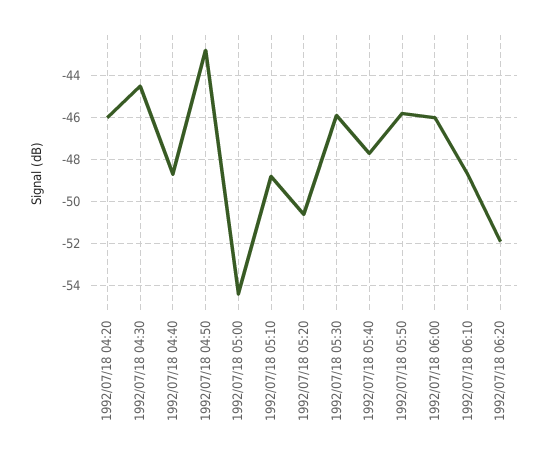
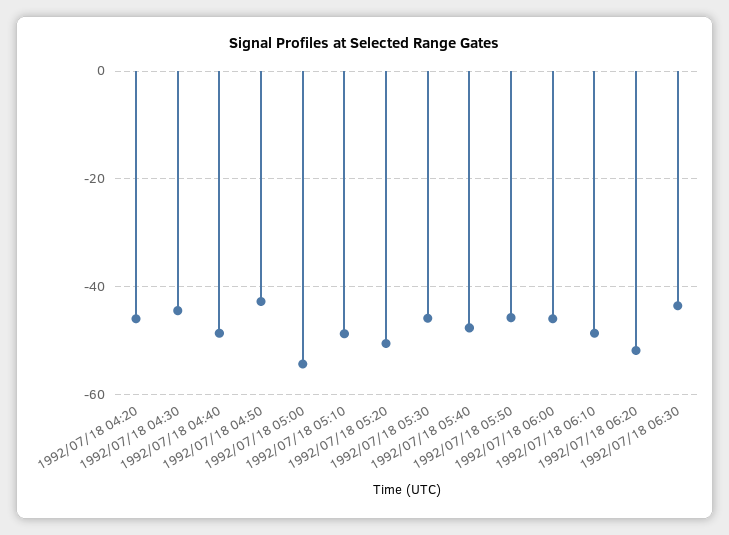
1992/07/18 06:30: none -> -44

